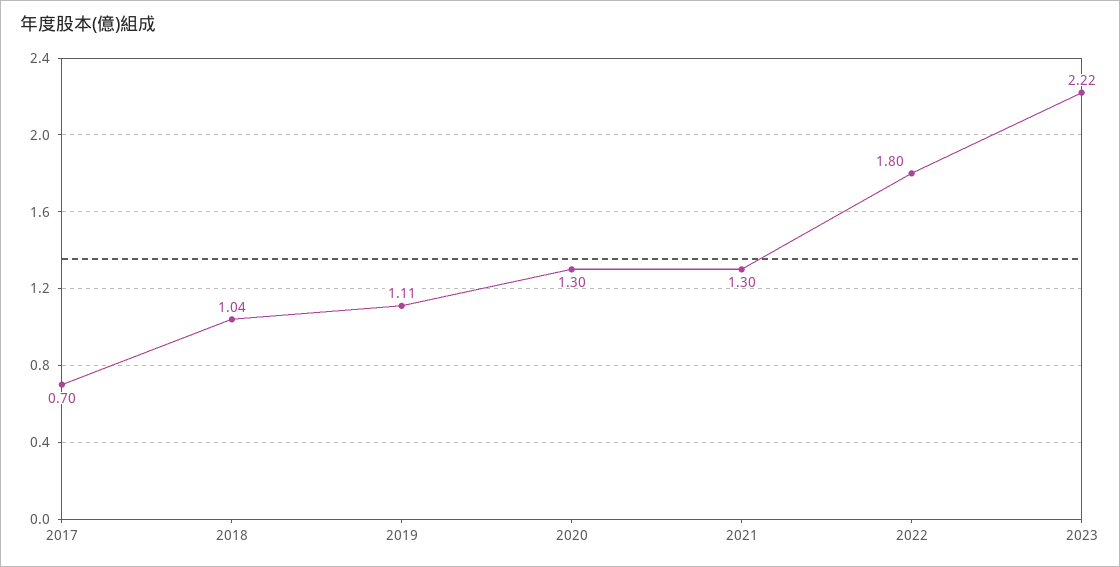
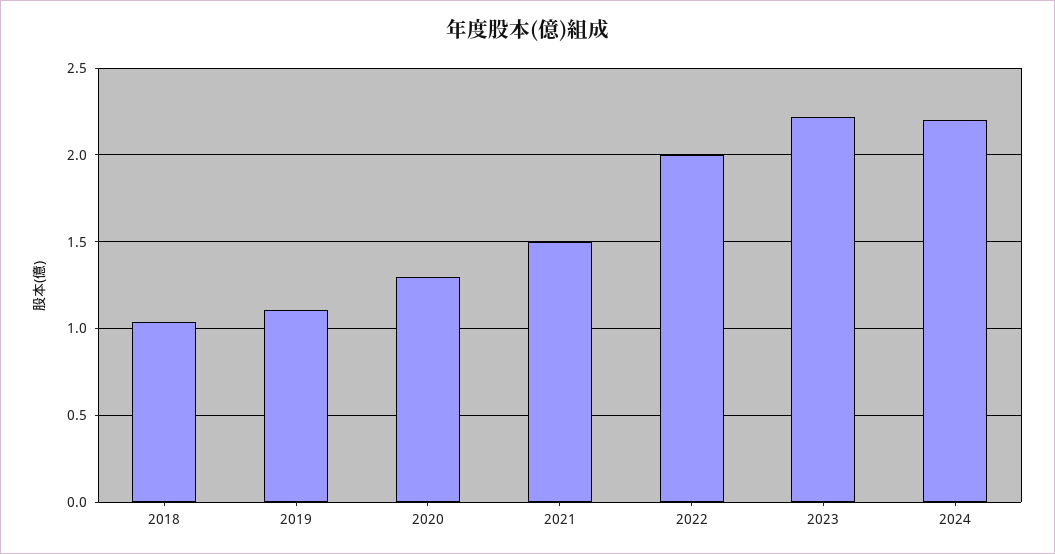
2017: 0.7 -> none
2021: 1.3 -> 1.5
2022: 1.8 -> 2
2024: none -> 2.2

